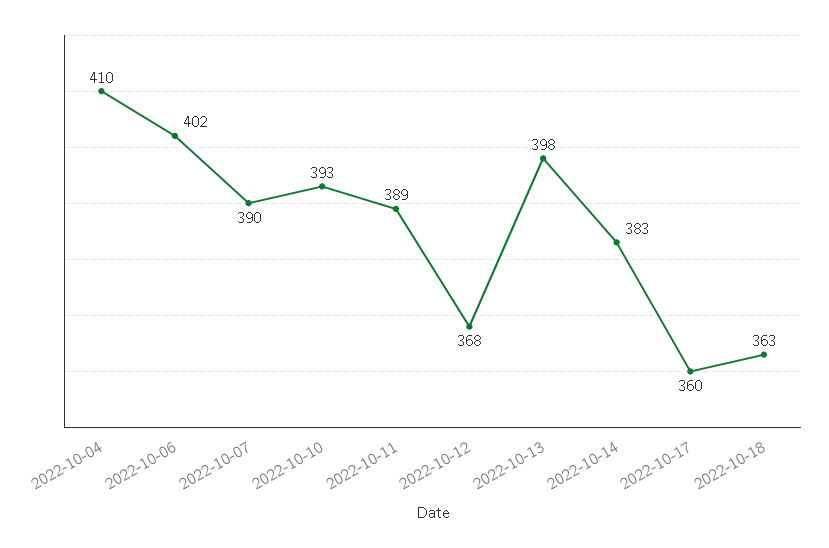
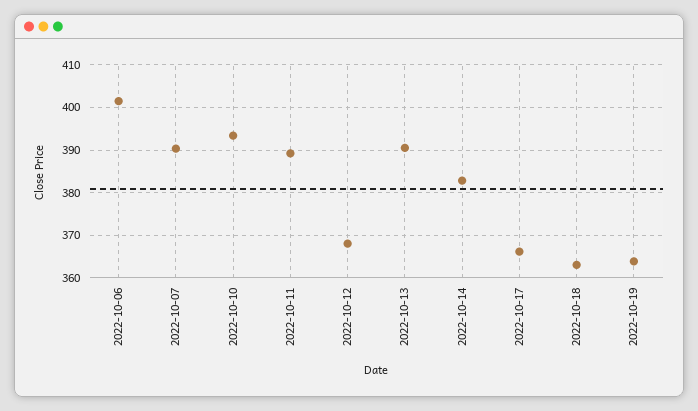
2022-10-04: 410 -> none
2022-10-13: 398 -> 390
2022-10-17: 360 -> 366
2022-10-19: none -> 364

